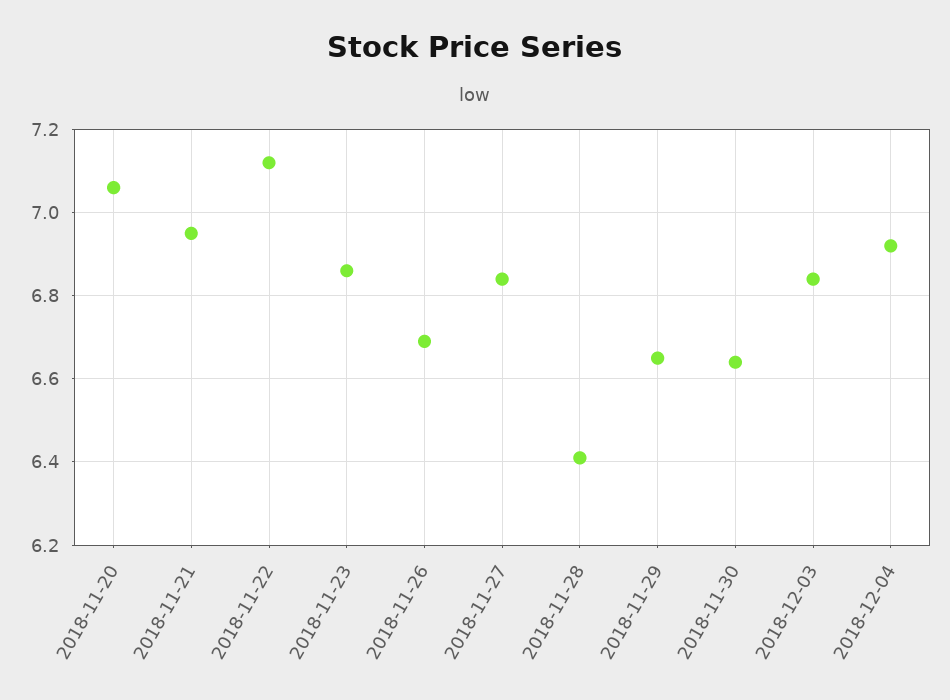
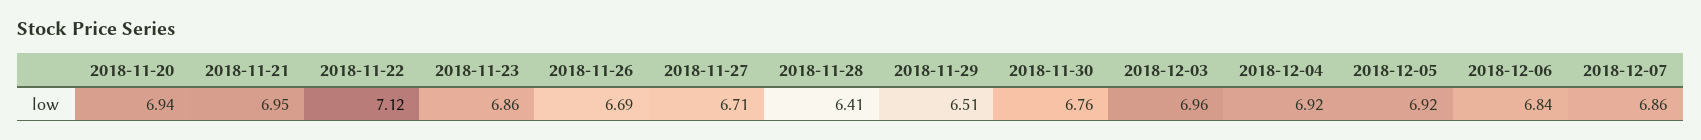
2018-11-20: 7.05 -> 6.94
2018-11-27: 6.85 -> 6.71
2018-11-29: 6.65 -> 6.51
2018-11-30: 6.65 -> 6.76
2018-12-03: 6.85 -> 6.96
2018-12-05: none -> 6.92
2018-12-06: none -> 6.84
2018-12-07: none -> 6.86

